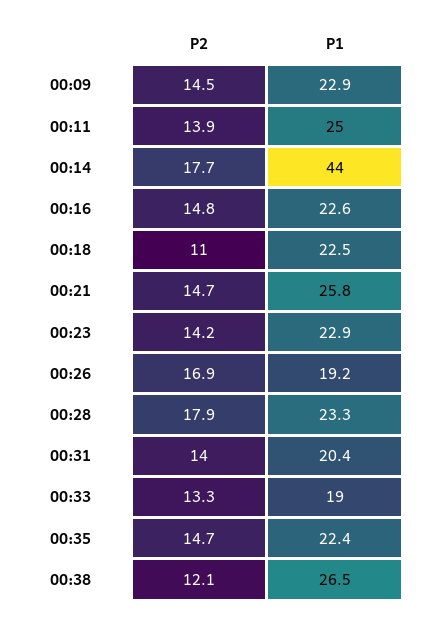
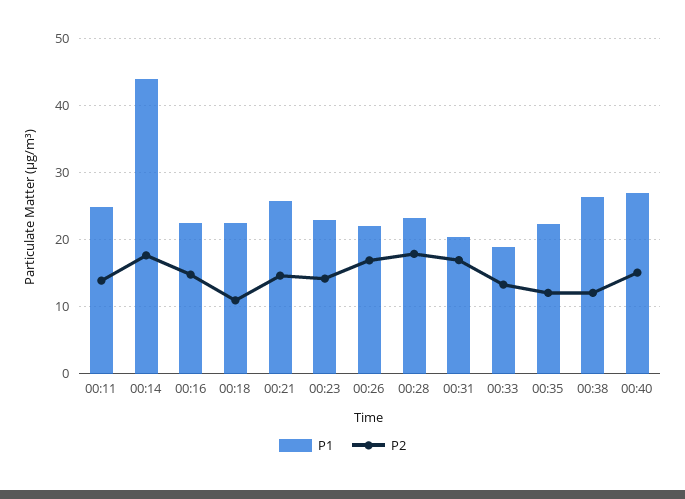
P2, 00:09: 14.5 -> none
P1, 00:09: 22.9 -> none
P1, 00:26: 19.2 -> 22
P2, 00:31: 14 -> 17
P2, 00:35: 14.7 -> 12
P1, 00:40: none -> 27
P2, 00:40: none -> 15

